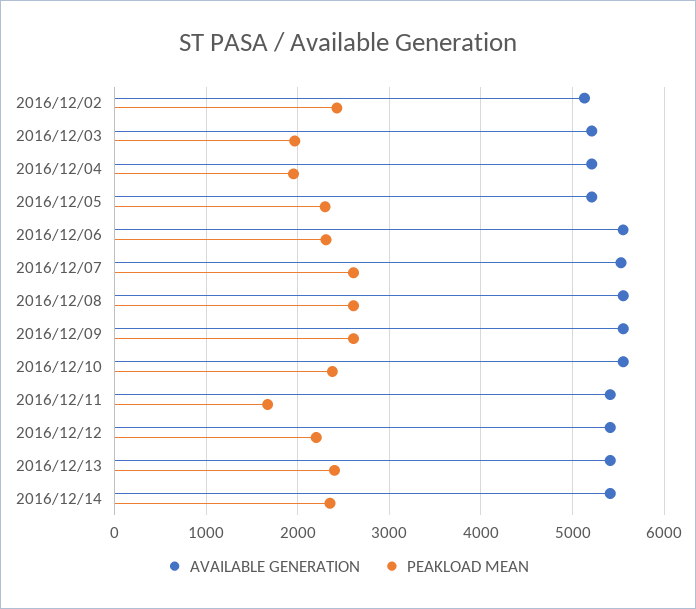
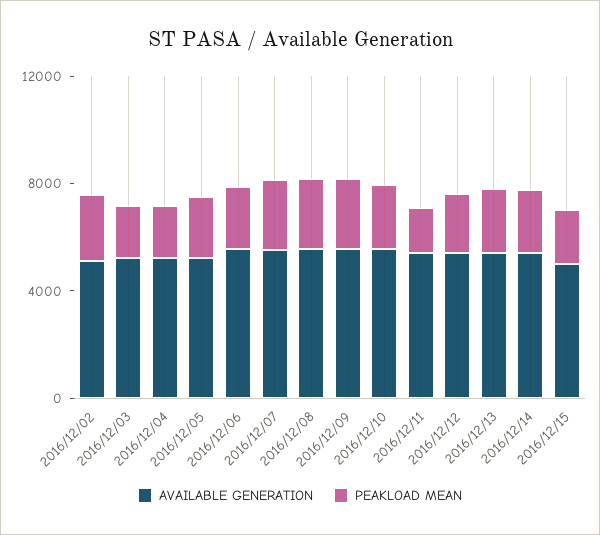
AVAILABLE GENERATION, 2016/12/15: none -> 5000
PEAKLOAD MEAN, 2016/12/15: none -> 2000

